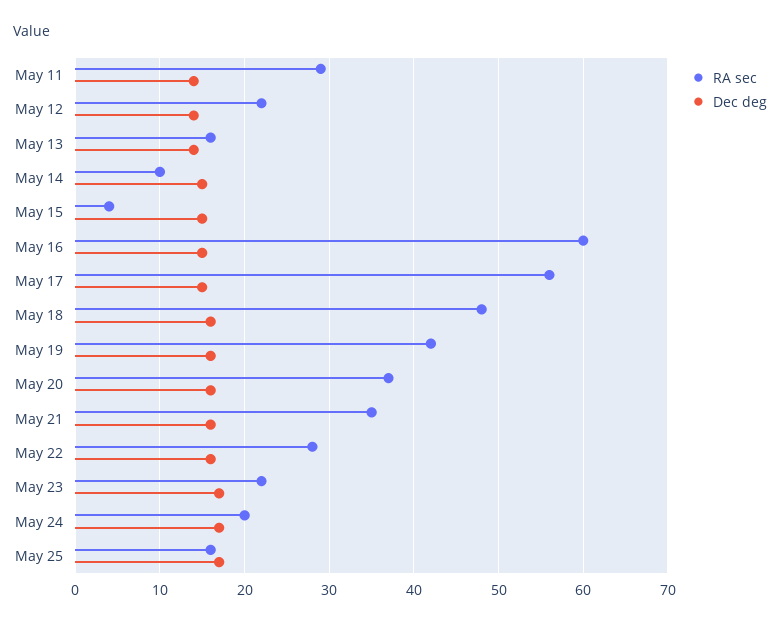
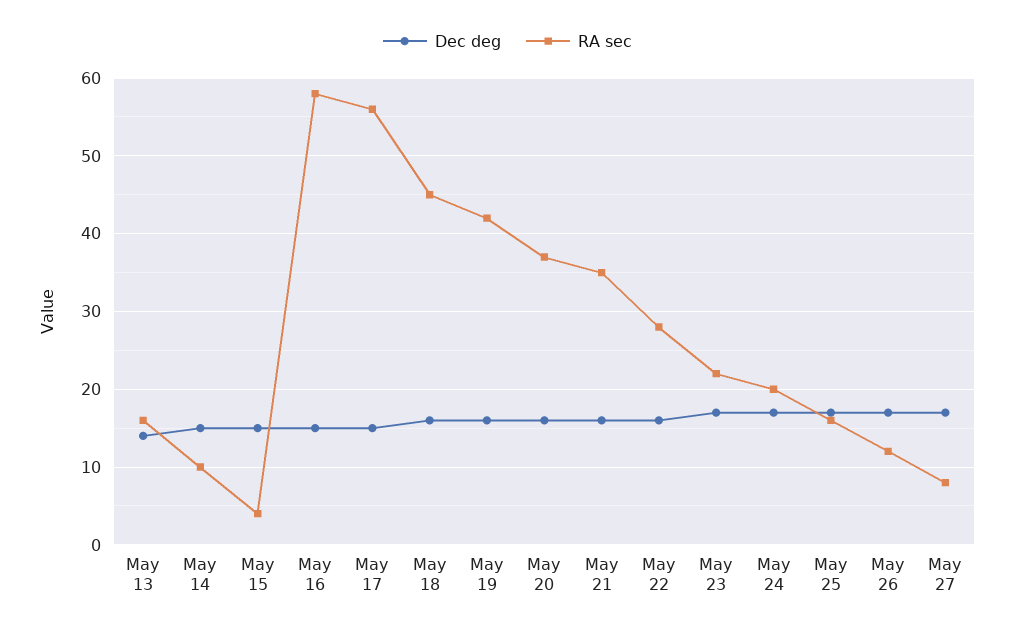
RA sec, May 11: 29 -> none
Dec deg, May 11: 14 -> none
RA sec, May 12: 22 -> none
Dec deg, May 12: 14 -> none
RA sec, May 16: 60 -> 58
RA sec, May 18: 48 -> 45
Dec deg, May 26: none -> 17
RA sec, May 26: none -> 12
Dec deg, May 27: none -> 17
RA sec, May 27: none -> 8

